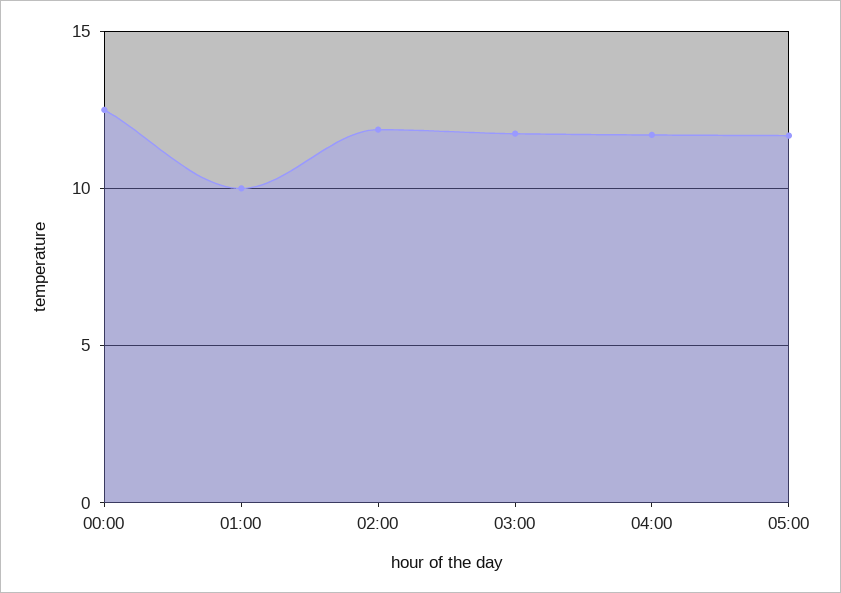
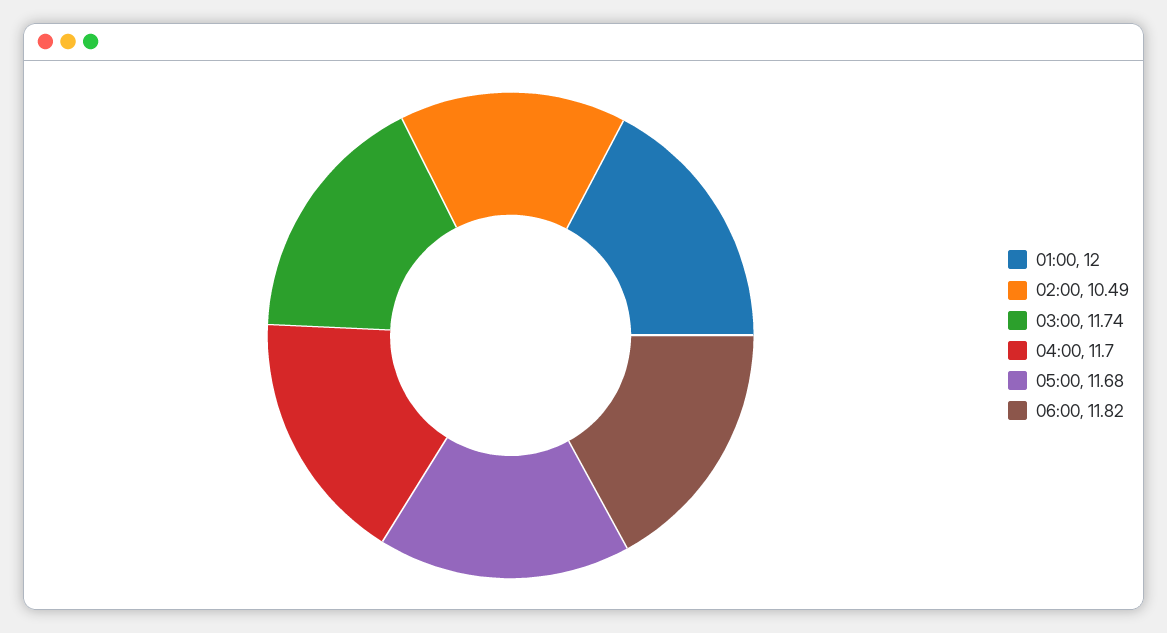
00:00: 12.5 -> none
01:00: 10 -> 12
02:00: 12 -> 10.49
06:00: none -> 11.82

